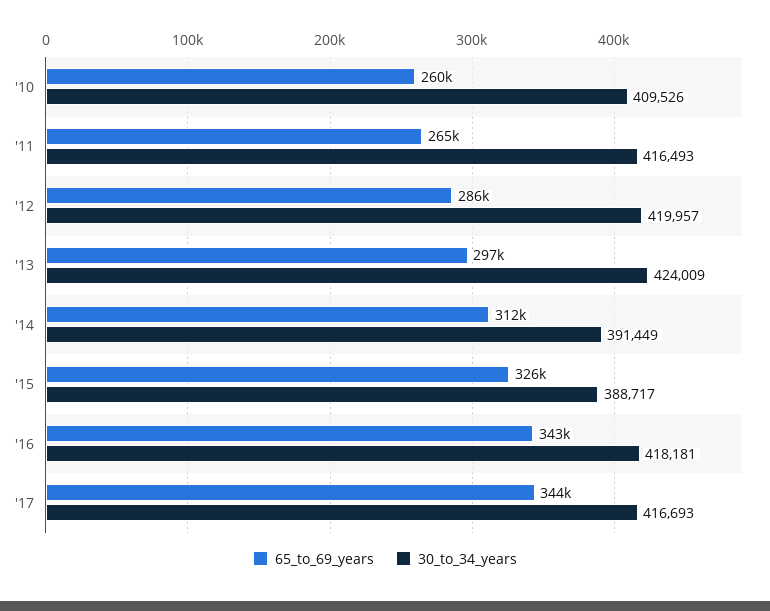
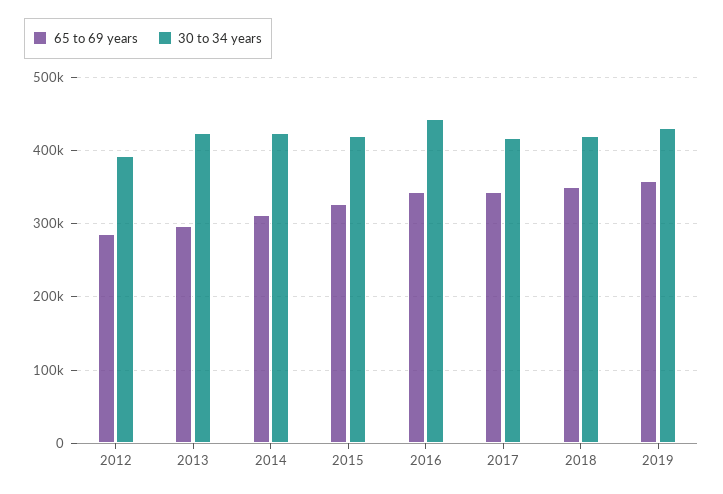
65_to_69_years, '10: 260000 -> none
30_to_34_years, '10: 409526 -> none
65_to_69_years, '11: 265000 -> none
30_to_34_years, '11: 416493 -> none
30_to_34_years, '12: 419957 -> 390000
30_to_34_years, '14: 391449 -> 420000
30_to_34_years, '15: 388717 -> 420000
30_to_34_years, '16: 418181 -> 440000
65_to_69_years, 2018: none -> 350000
30_to_34_years, 2018: none -> 420000
65_to_69_years, 2019: none -> 360000
30_to_34_years, 2019: none -> 430000

